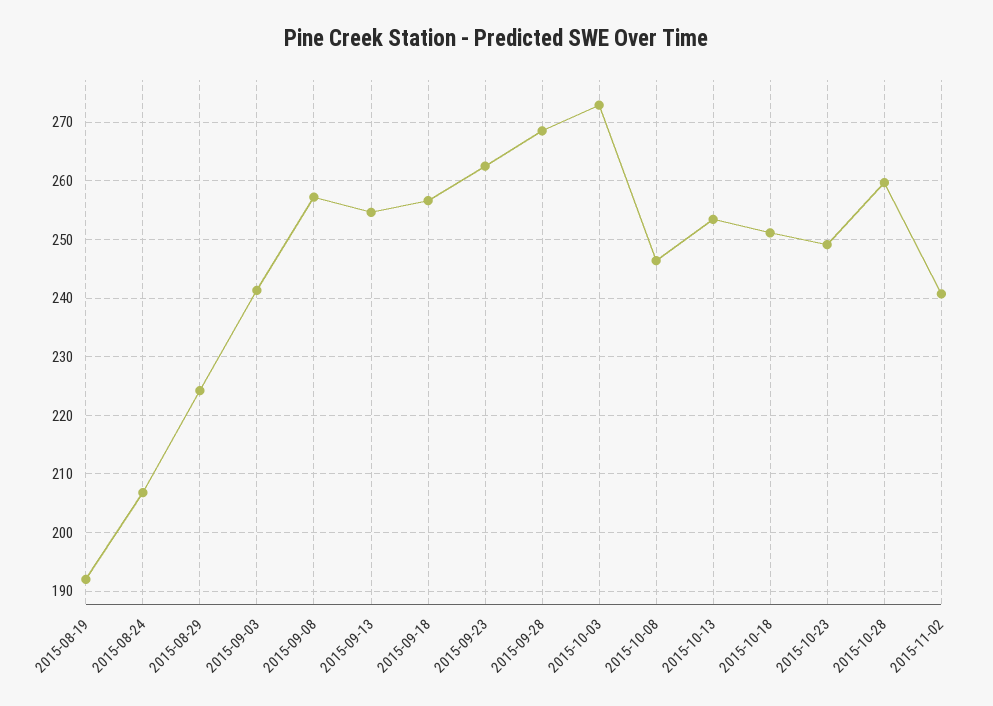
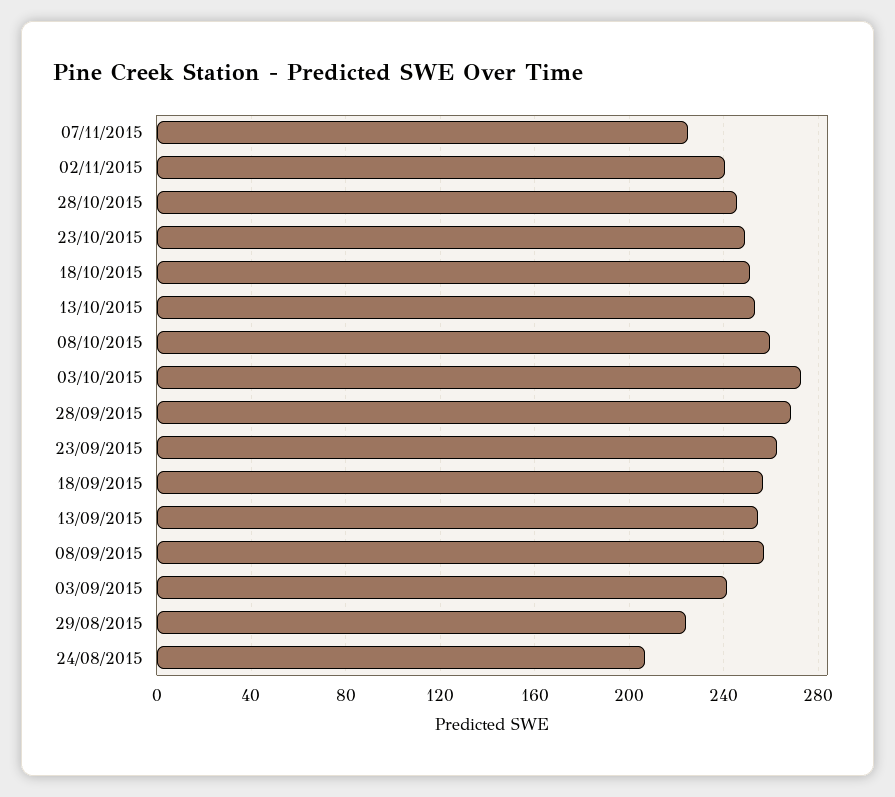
2015-08-19: 192 -> none
2015-10-08: 246 -> 260
2015-10-28: 260 -> 245
07/11/2015: none -> 225

